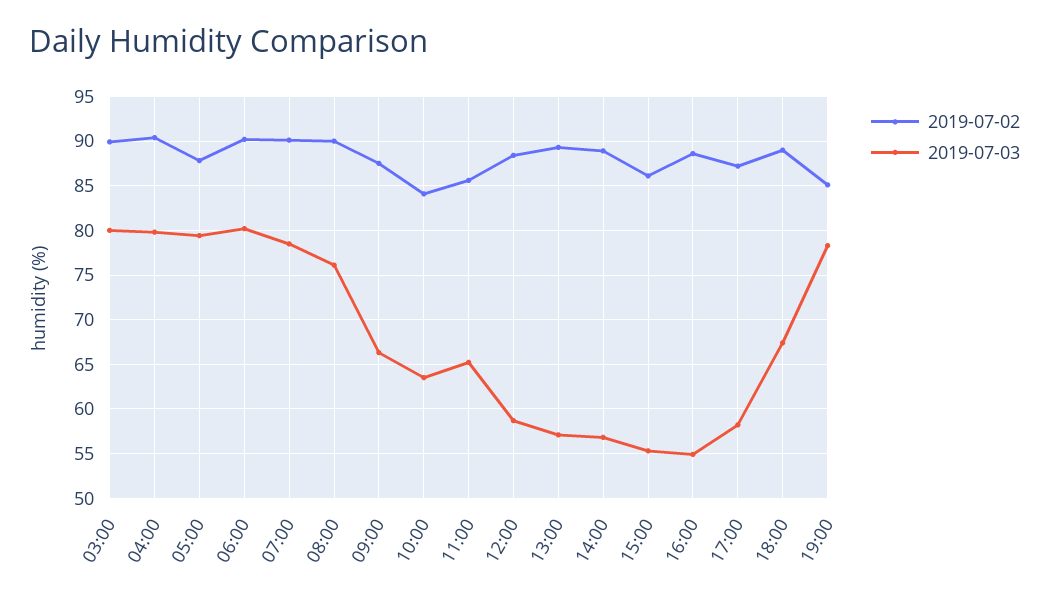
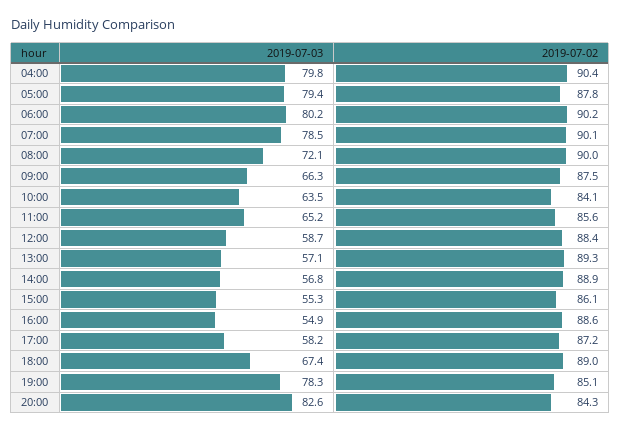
2019-07-02, 03:00: 90 -> none
2019-07-03, 03:00: 80 -> none
2019-07-03, 08:00: 76 -> 72.1
2019-07-03, 20:00: none -> 82.6
2019-07-02, 20:00: none -> 84.3

